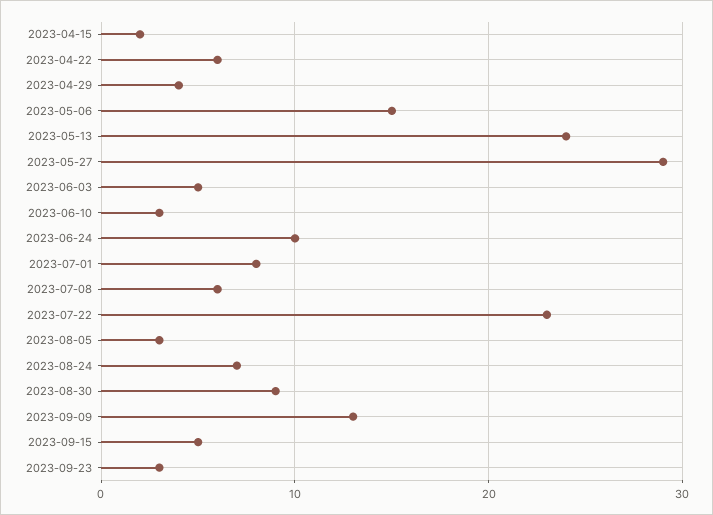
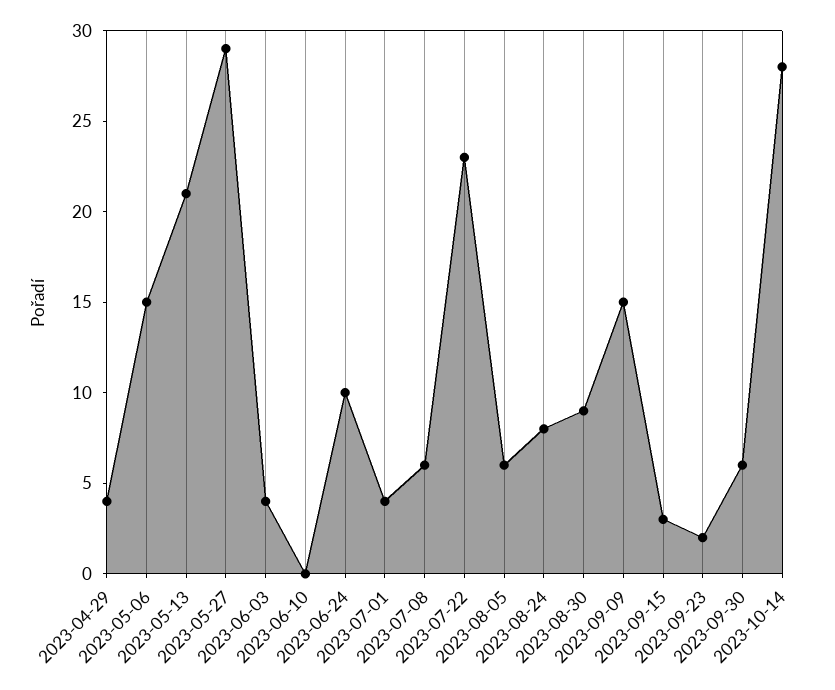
2023-04-15: 2 -> none
2023-04-22: 6 -> none
2023-05-13: 24 -> 21
2023-06-03: 5 -> 4
2023-06-10: 3 -> 0
2023-07-01: 8 -> 4
2023-08-05: 3 -> 6
2023-08-24: 7 -> 8
2023-09-09: 13 -> 15
2023-09-15: 5 -> 3
2023-09-23: 3 -> 2
2023-09-30: none -> 6
2023-10-14: none -> 28

